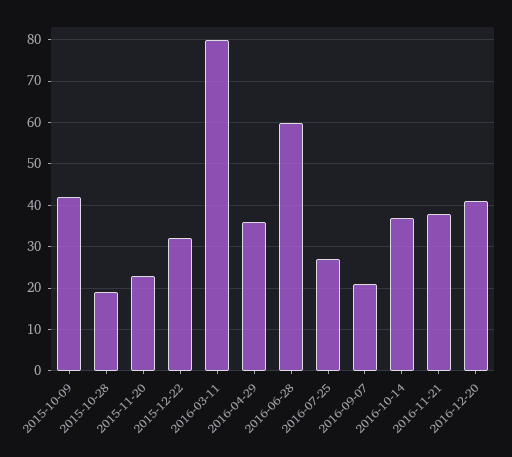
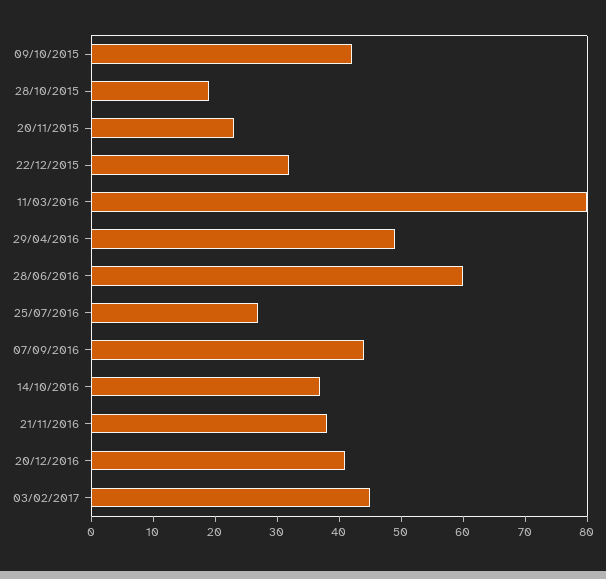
2016-04-29: 35 -> 50
2016-09-07: 20 -> 45
03/02/2017: none -> 45

